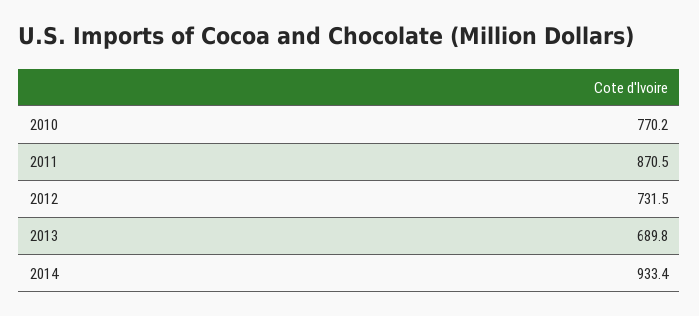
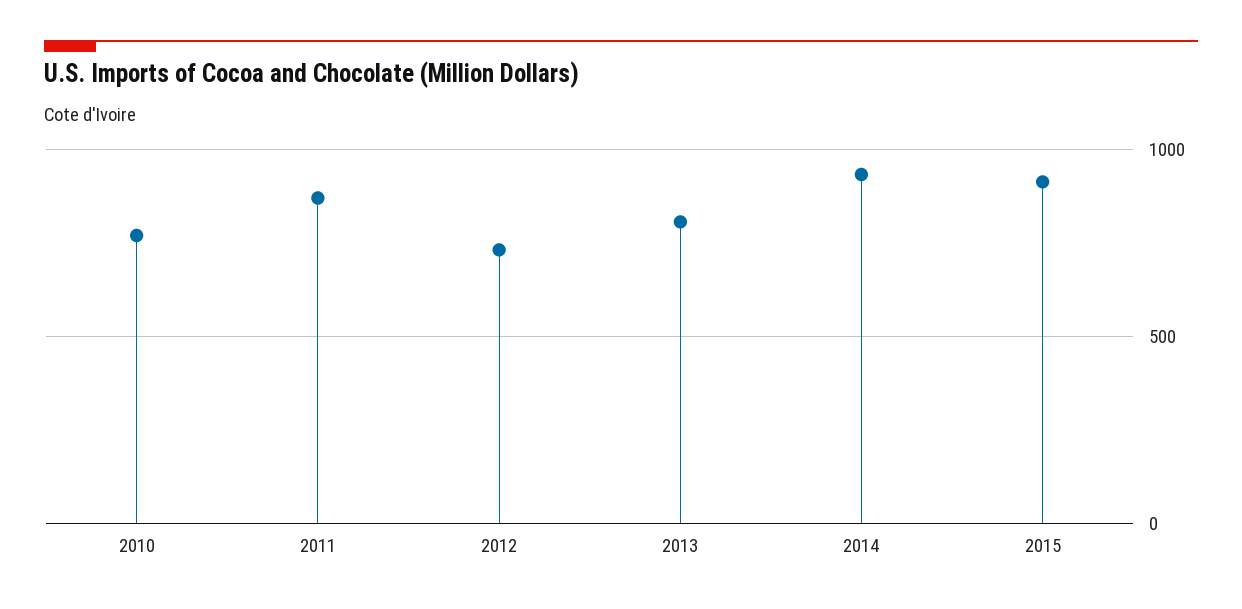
2013: 689.8 -> 800
2015: none -> 900

